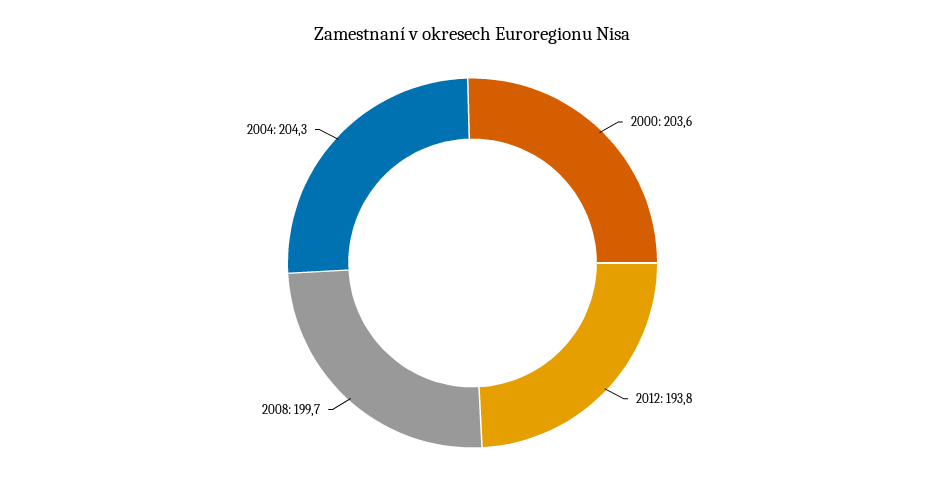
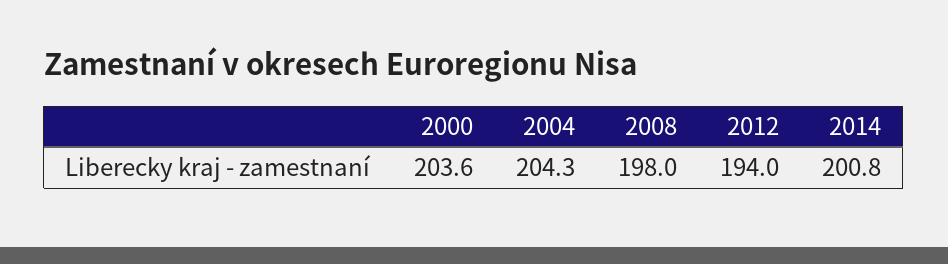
2012: 193.8 -> 194
2008: 199.7 -> 198
2014: none -> 200.8

